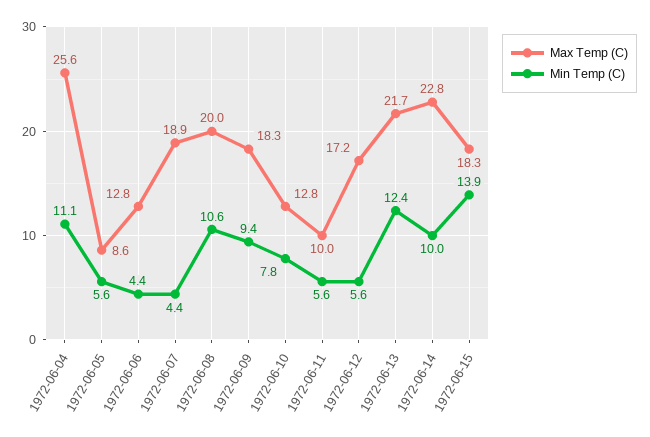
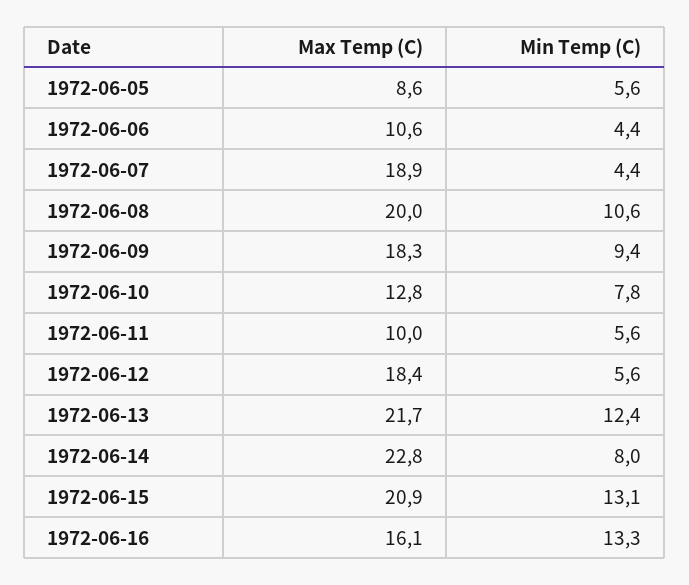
Max Temp (C), 1972-06-04: 25.6 -> none
Min Temp (C), 1972-06-04: 11.1 -> none
Max Temp (C), 1972-06-06: 12.8 -> 10.6
Max Temp (C), 1972-06-12: 17.2 -> 18.4
Min Temp (C), 1972-06-14: 10 -> 8
Max Temp (C), 1972-06-15: 18.3 -> 20.9
Min Temp (C), 1972-06-15: 13.9 -> 13.1
Max Temp (C), 1972-06-16: none -> 16.1
Min Temp (C), 1972-06-16: none -> 13.3

